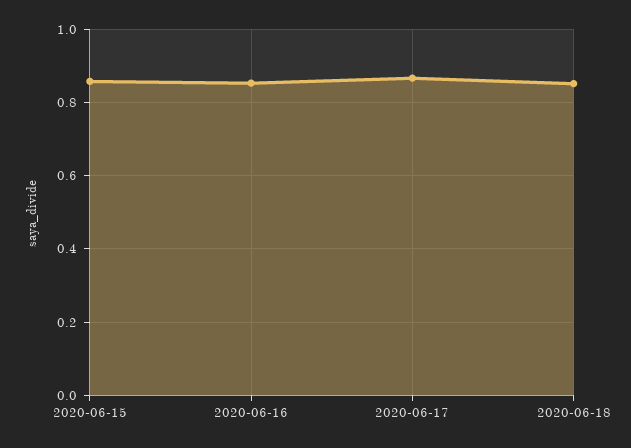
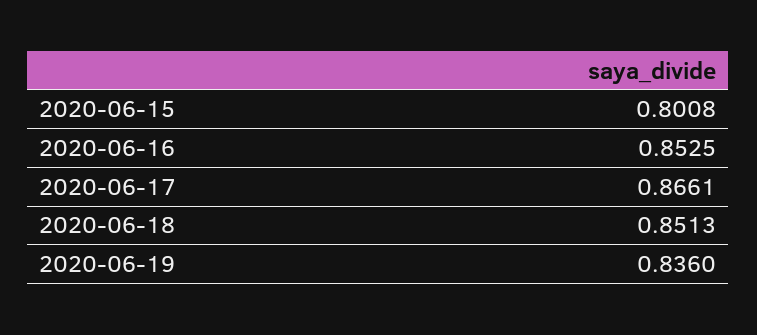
2020-06-15: 0.86 -> 0.8008
2020-06-19: none -> 0.836

